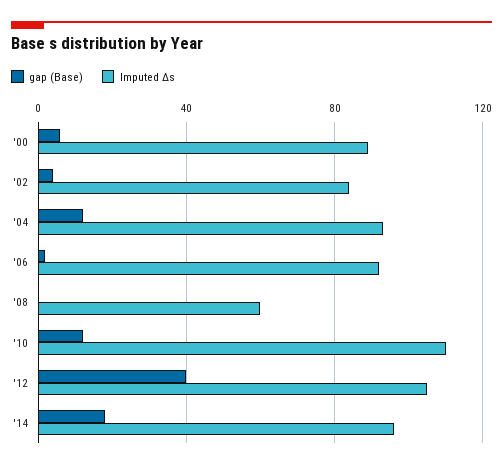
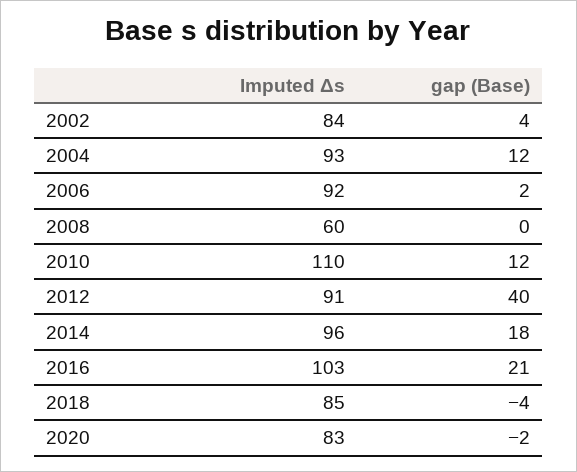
gap (Base), '00: 5 -> none
Imputed Δs, '00: 90 -> none
Imputed Δs, '12: 105 -> 91
Imputed Δs, 2016: none -> 103
gap (Base), 2016: none -> 21
Imputed Δs, 2018: none -> 85
gap (Base), 2018: none -> -4
Imputed Δs, 2020: none -> 83
gap (Base), 2020: none -> -2

